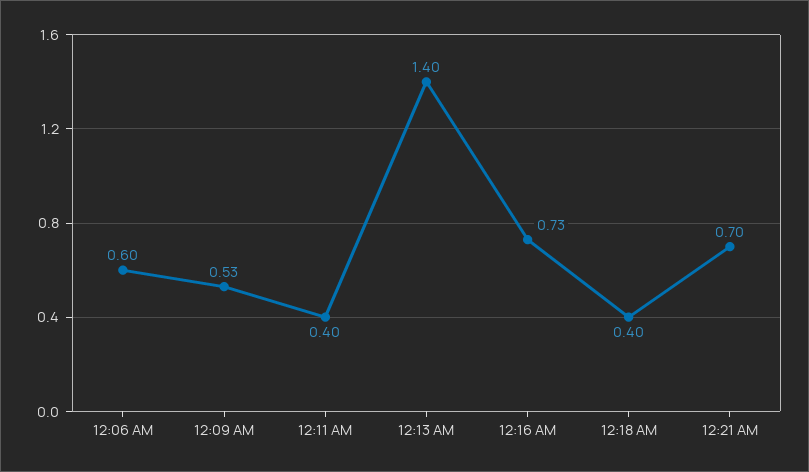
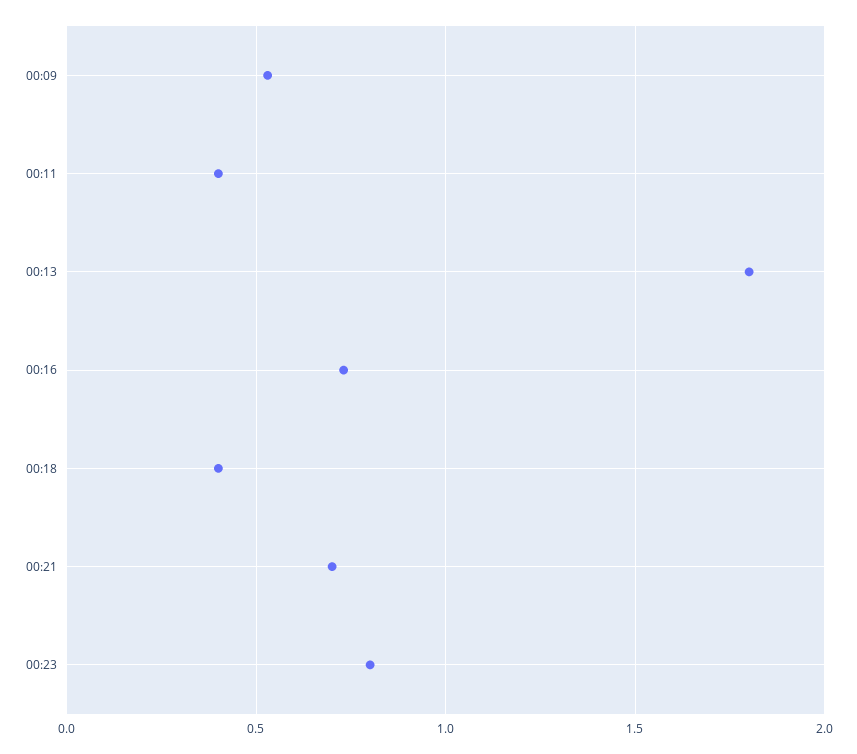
12:06 AM: 0.6 -> none
12:13 AM: 1.4 -> 1.8
00:23: none -> 0.8

